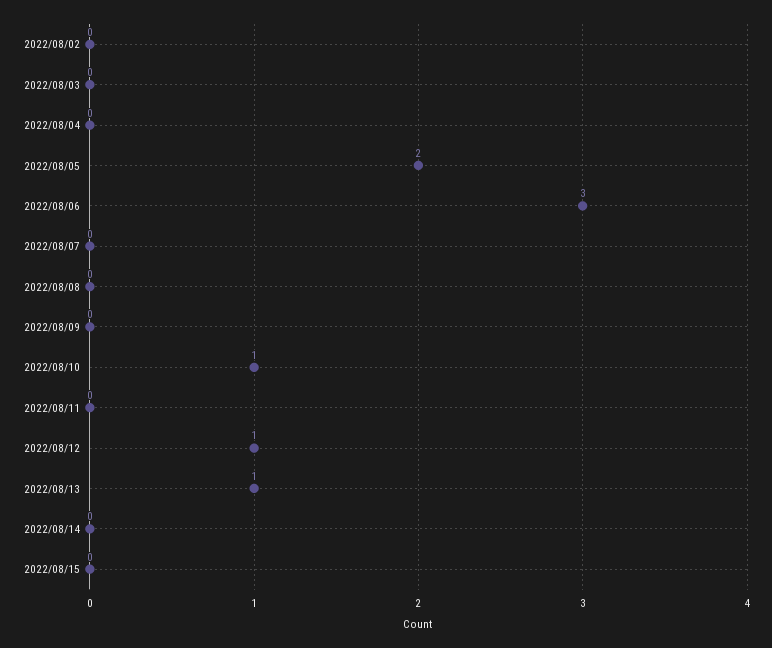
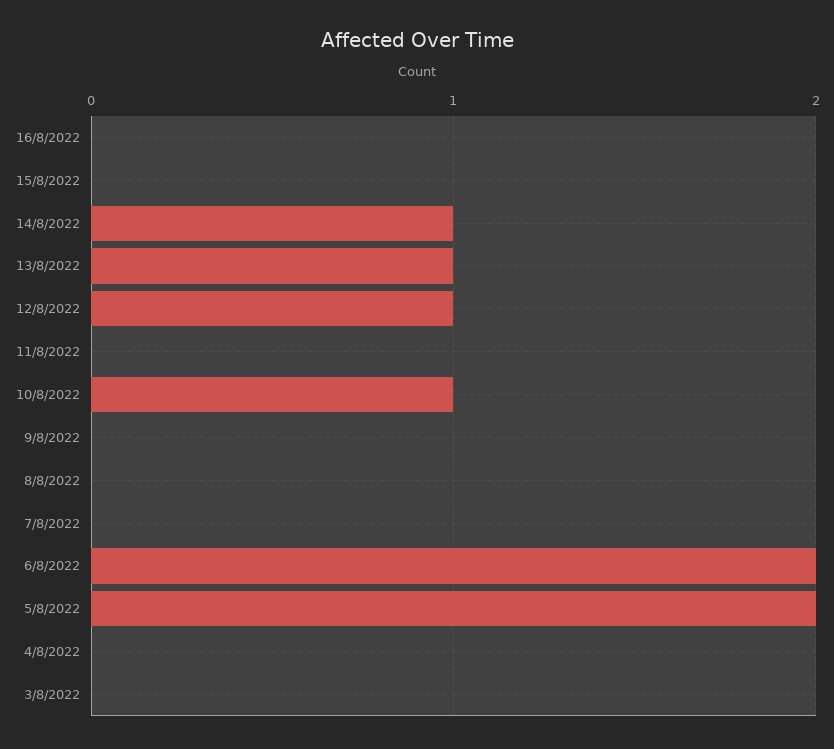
2022/08/02: 0 -> none
2022/08/06: 3 -> 2
2022/08/14: 0 -> 1
16/8/2022: none -> 0

